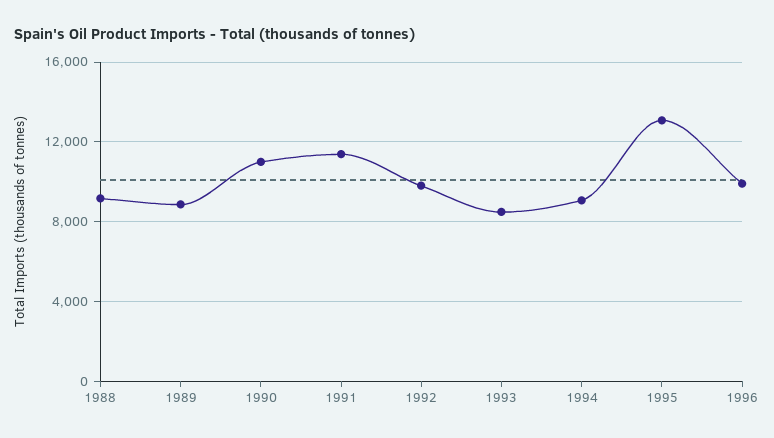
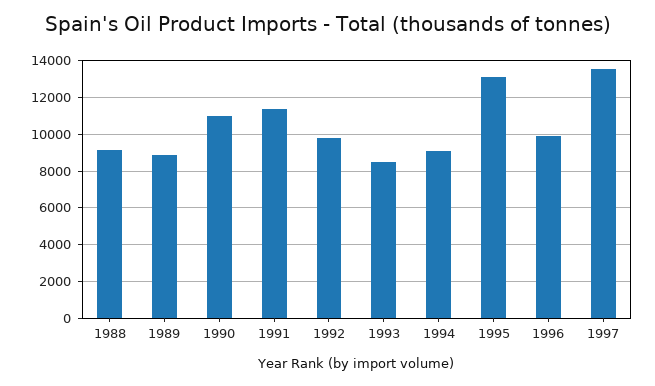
1997: none -> 13500

